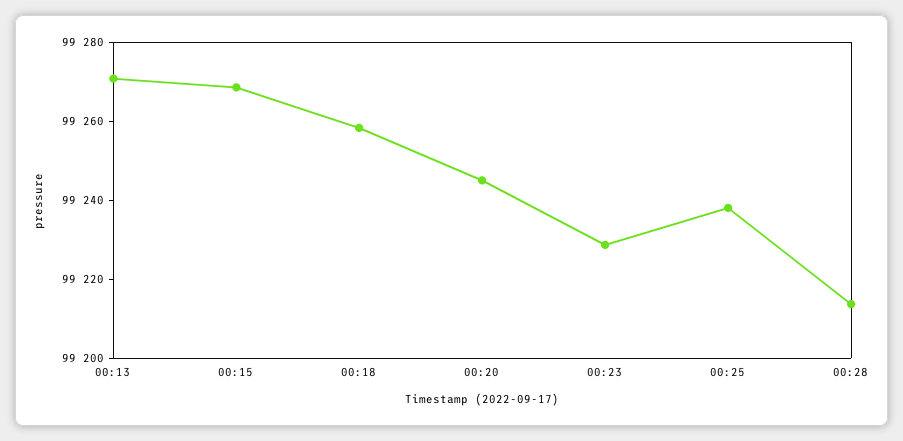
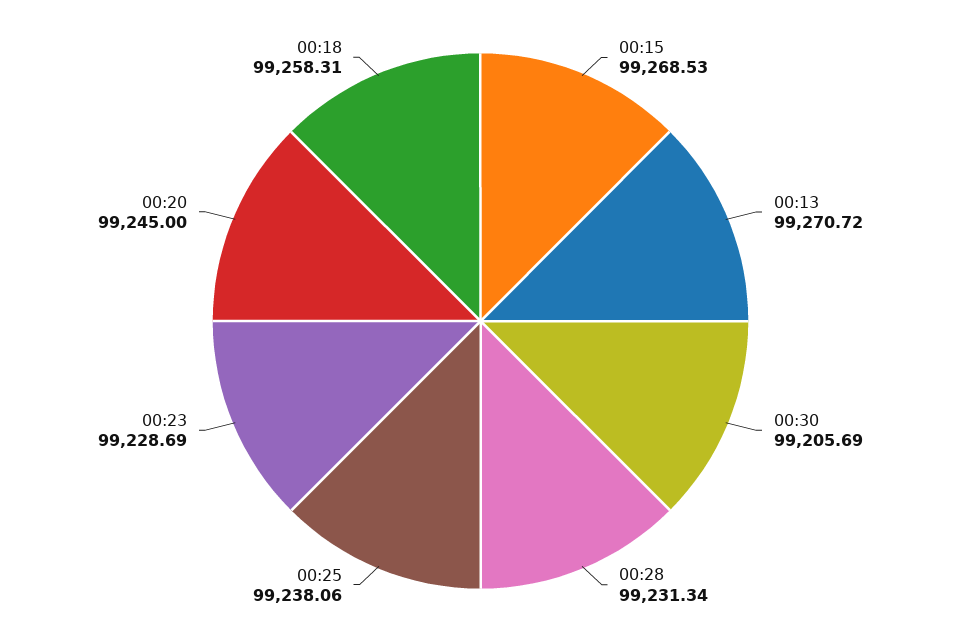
00:28: 99215 -> 99231.34
00:30: none -> 99205.69

